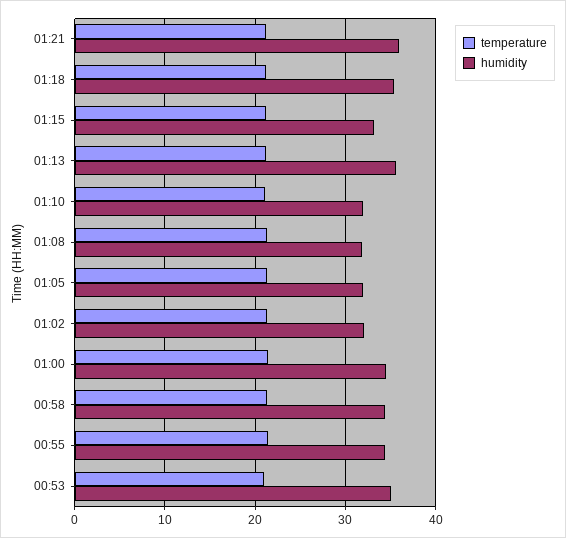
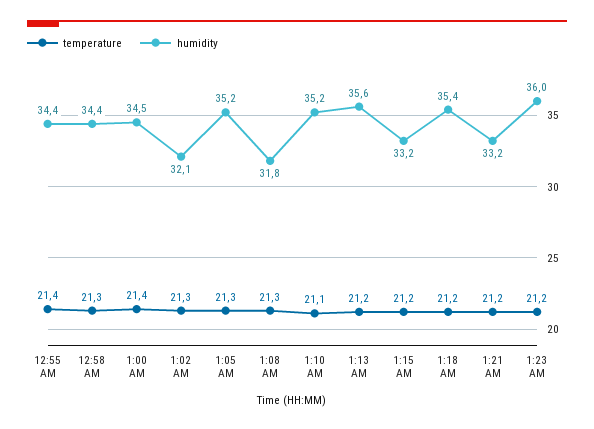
humidity, 01:21: 36 -> 33.2
humidity, 01:10: 32 -> 35.2
humidity, 01:05: 32 -> 35.2
temperature, 00:53: 21 -> none
humidity, 00:53: 35 -> none
temperature, 1:23 AM: none -> 21.2
humidity, 1:23 AM: none -> 36

